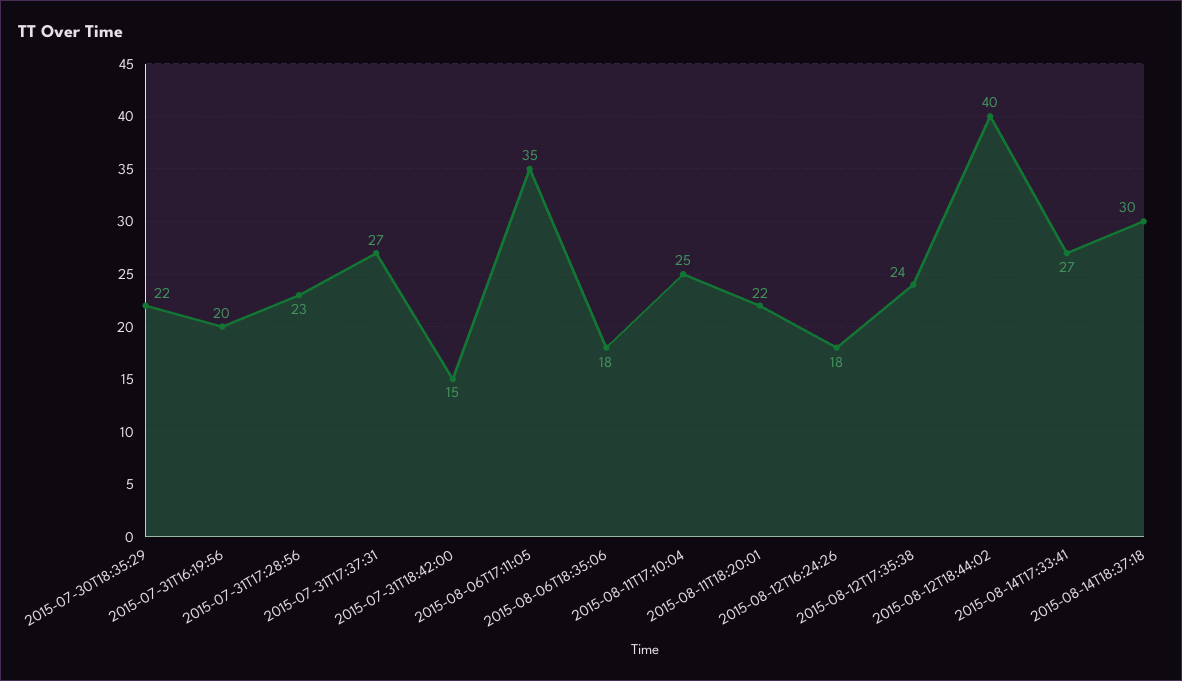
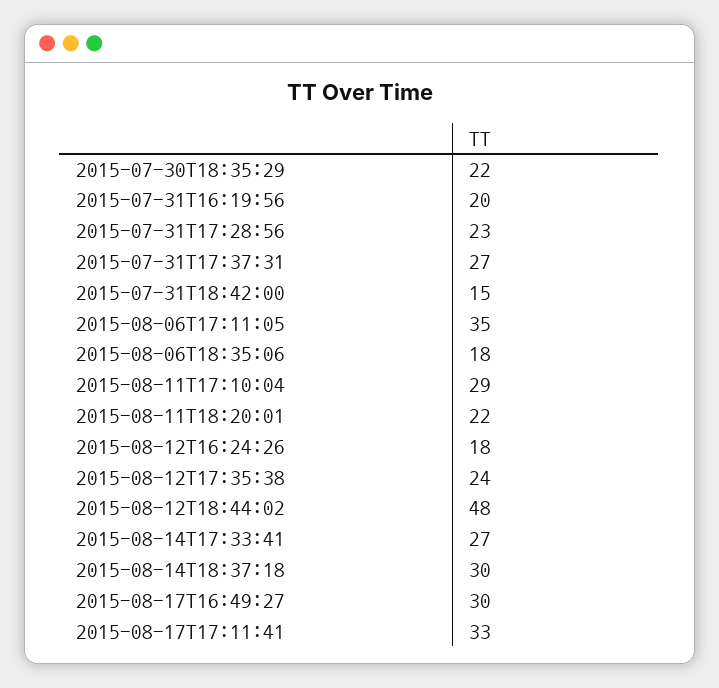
2015-08-11T17:10:04: 25 -> 29
2015-08-12T18:44:02: 40 -> 48
2015-08-17T16:49:27: none -> 30
2015-08-17T17:11:41: none -> 33

